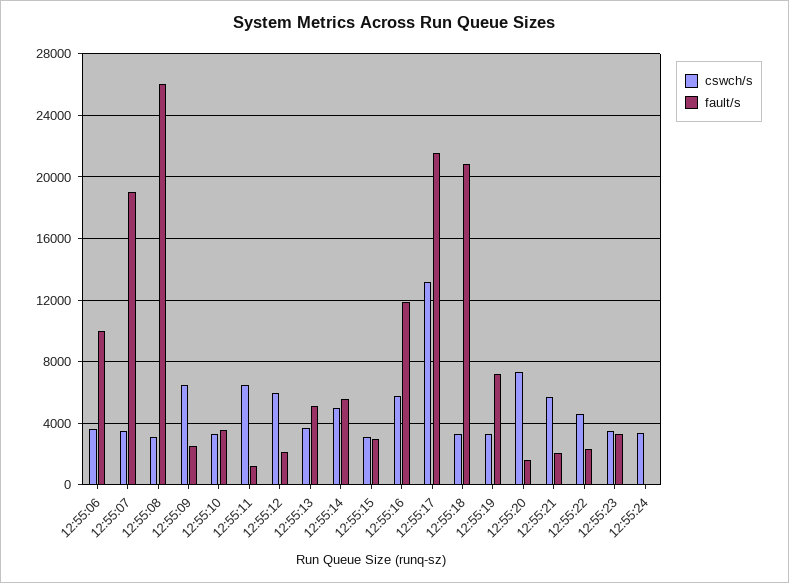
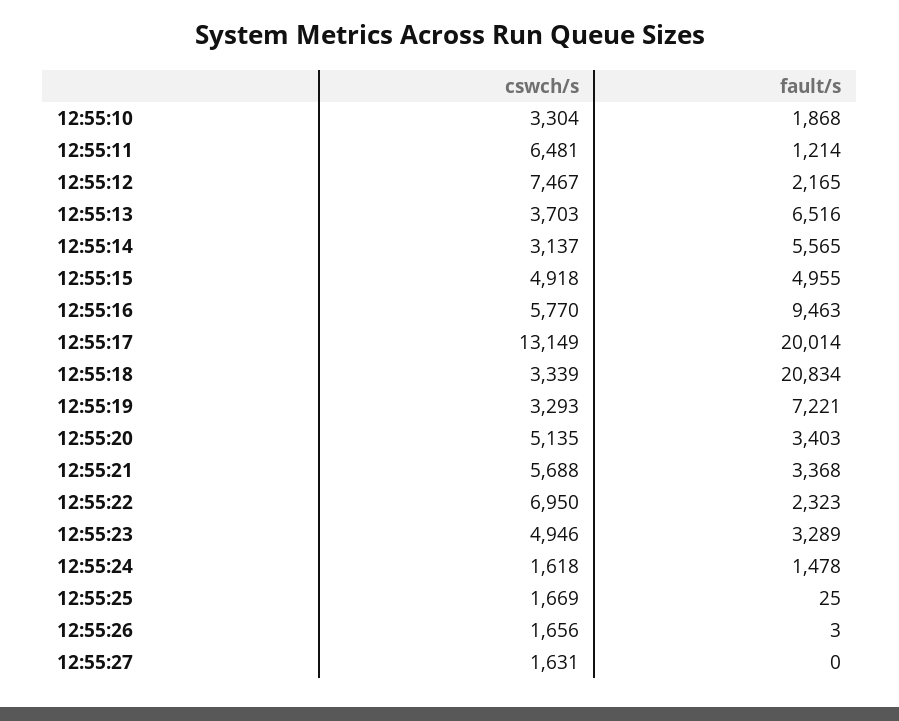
cswch/s, 12:55:06: 3500 -> none
fault/s, 12:55:06: 10000 -> none
cswch/s, 12:55:07: 3500 -> none
fault/s, 12:55:07: 19000 -> none
cswch/s, 12:55:08: 3000 -> none
fault/s, 12:55:08: 26000 -> none
cswch/s, 12:55:09: 6500 -> none
fault/s, 12:55:09: 2500 -> none
fault/s, 12:55:10: 3500 -> 1868
cswch/s, 12:55:12: 6000 -> 7467
fault/s, 12:55:13: 5000 -> 6516
cswch/s, 12:55:14: 5000 -> 3137
cswch/s, 12:55:15: 3000 -> 4918
fault/s, 12:55:15: 3000 -> 4955
fault/s, 12:55:16: 12000 -> 9463
fault/s, 12:55:17: 21500 -> 20014
cswch/s, 12:55:20: 7500 -> 5135
fault/s, 12:55:20: 1500 -> 3403
fault/s, 12:55:21: 2000 -> 3368
cswch/s, 12:55:22: 4500 -> 6950
cswch/s, 12:55:23: 3500 -> 4946
cswch/s, 12:55:24: 3500 -> 1618
fault/s, 12:55:24: 0 -> 1478
cswch/s, 12:55:25: none -> 1669
fault/s, 12:55:25: none -> 25
cswch/s, 12:55:26: none -> 1656
fault/s, 12:55:26: none -> 3
cswch/s, 12:55:27: none -> 1631
fault/s, 12:55:27: none -> 0

